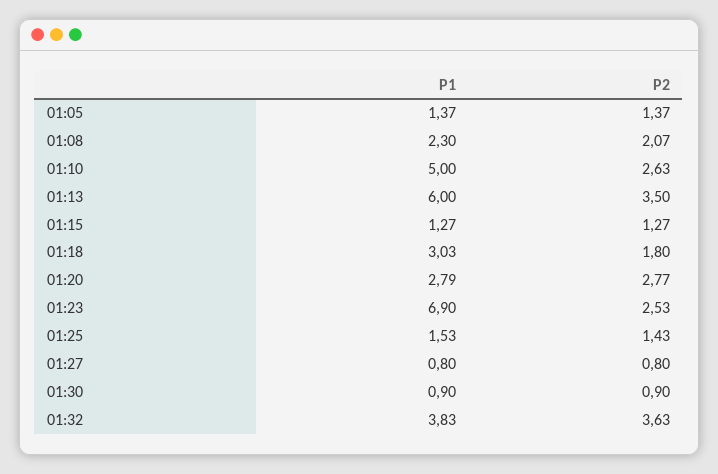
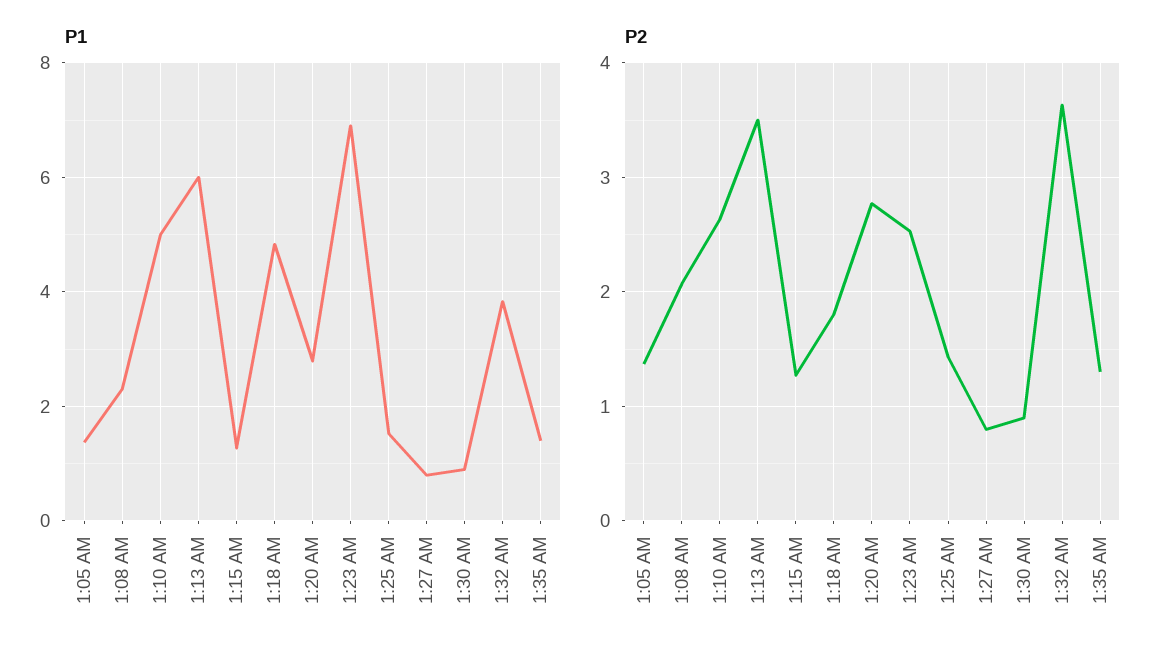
P1, 01:18: 3.03 -> 4.8
P1, 1:35 AM: none -> 1.4
P2, 1:35 AM: none -> 1.3

